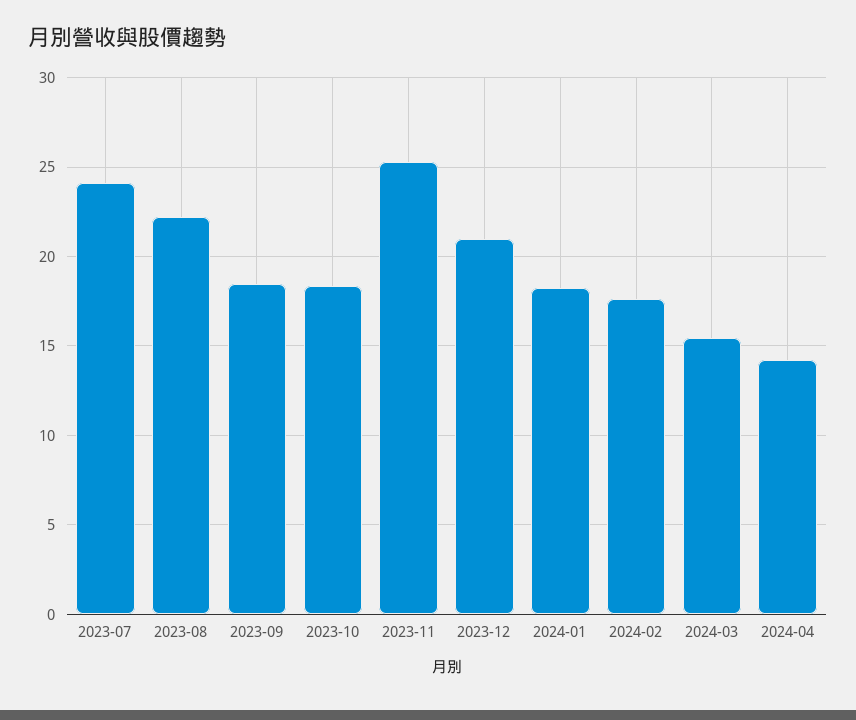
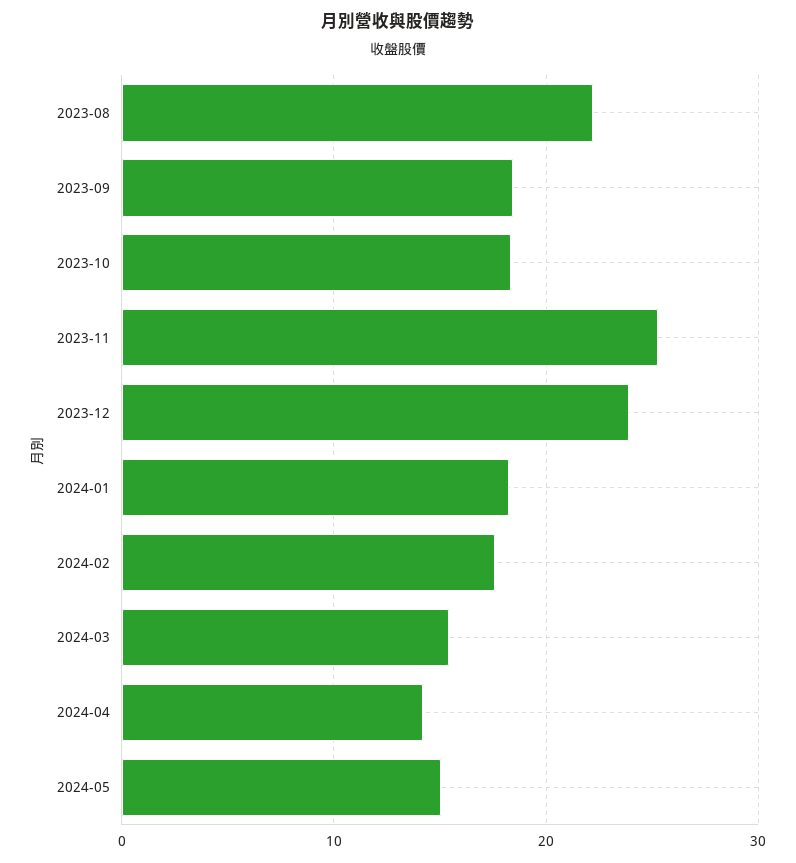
2023-07: 24 -> none
2023-12: 21 -> 24
2024-05: none -> 15

